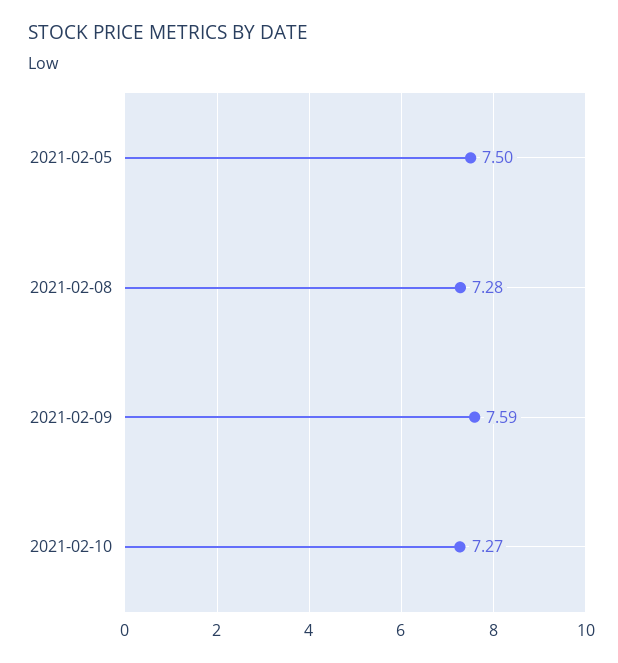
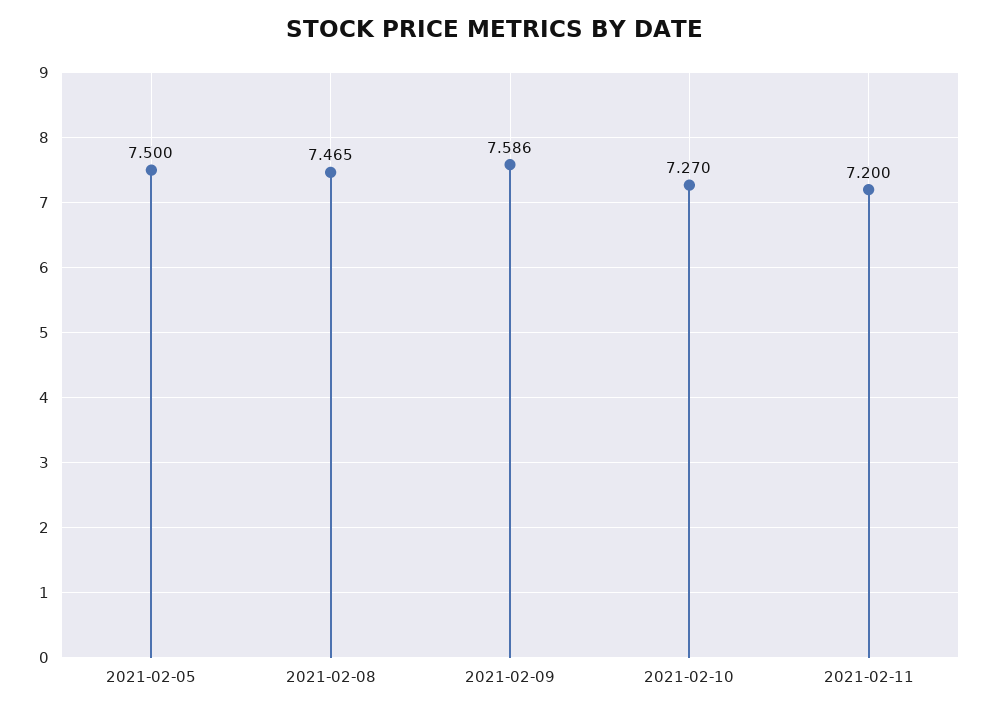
2021-02-08: 7.28 -> 7.465
2021-02-11: none -> 7.2

